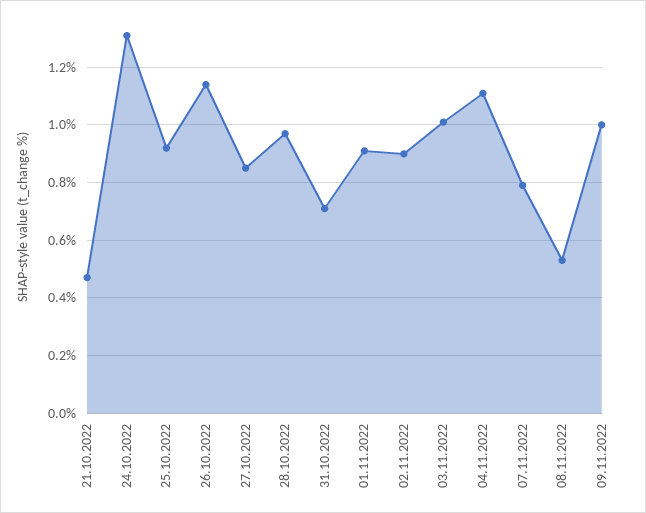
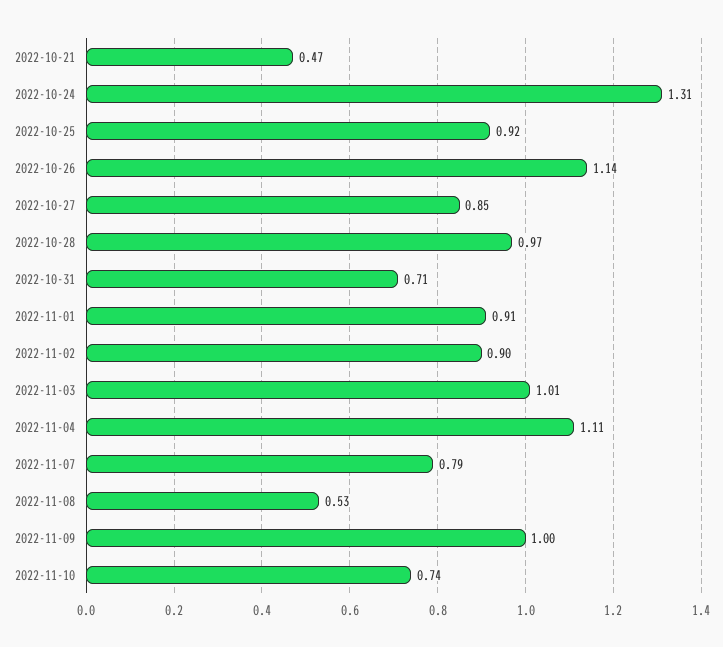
2022-11-10: none -> 0.74

